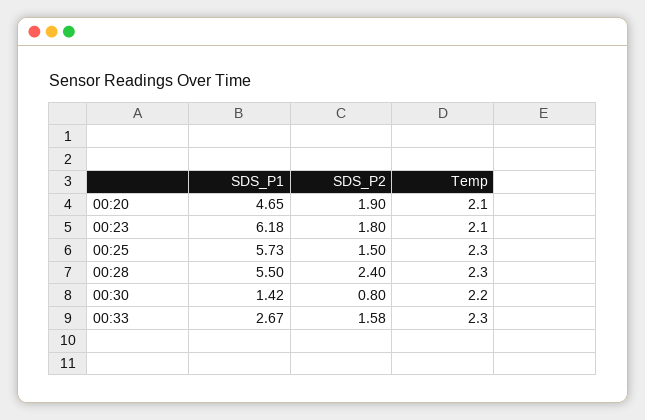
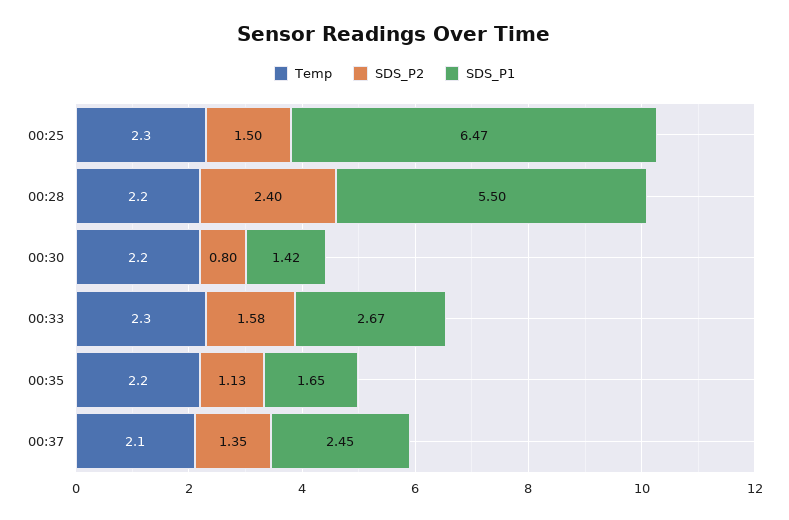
SDS_P1, 00:20: 4.65 -> none
SDS_P2, 00:20: 1.9 -> none
Temp, 00:20: 2.1 -> none
SDS_P1, 00:23: 6.18 -> none
SDS_P2, 00:23: 1.8 -> none
Temp, 00:23: 2.1 -> none
SDS_P1, 00:25: 5.73 -> 6.47
Temp, 00:28: 2.3 -> 2.2
Temp, 00:35: none -> 2.2
SDS_P2, 00:35: none -> 1.13
SDS_P1, 00:35: none -> 1.65
Temp, 00:37: none -> 2.1
SDS_P2, 00:37: none -> 1.35
SDS_P1, 00:37: none -> 2.45

